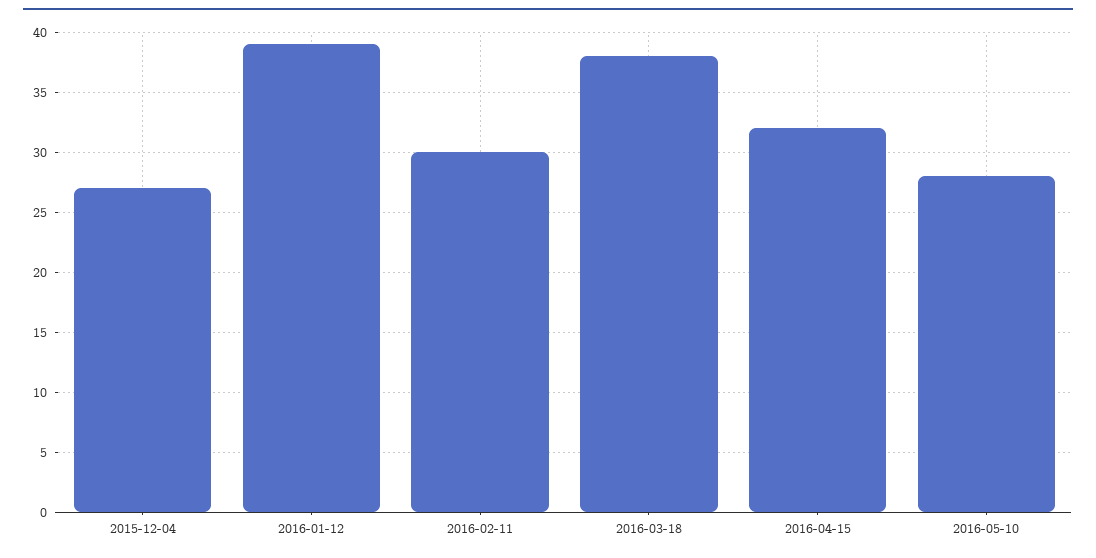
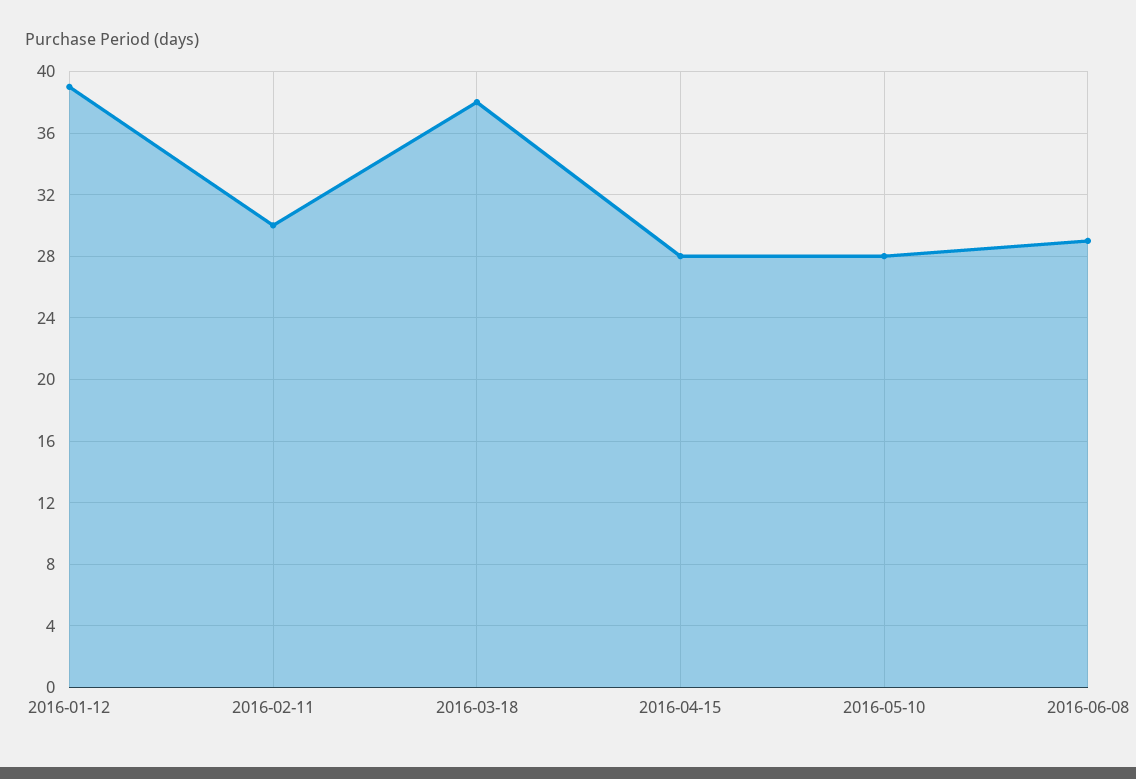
2015-12-04: 27 -> none
2016-04-15: 32 -> 28
2016-06-08: none -> 29

